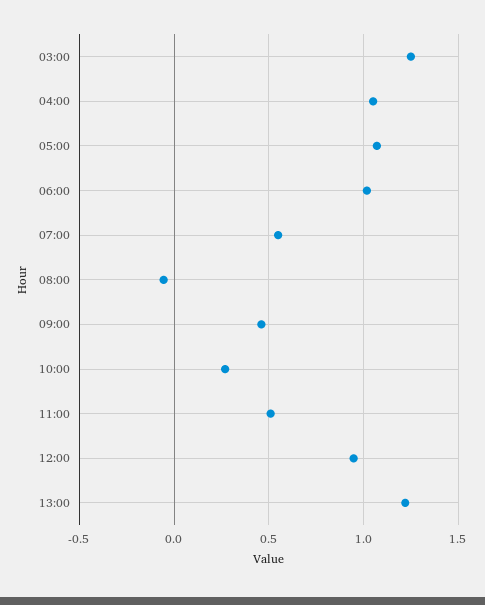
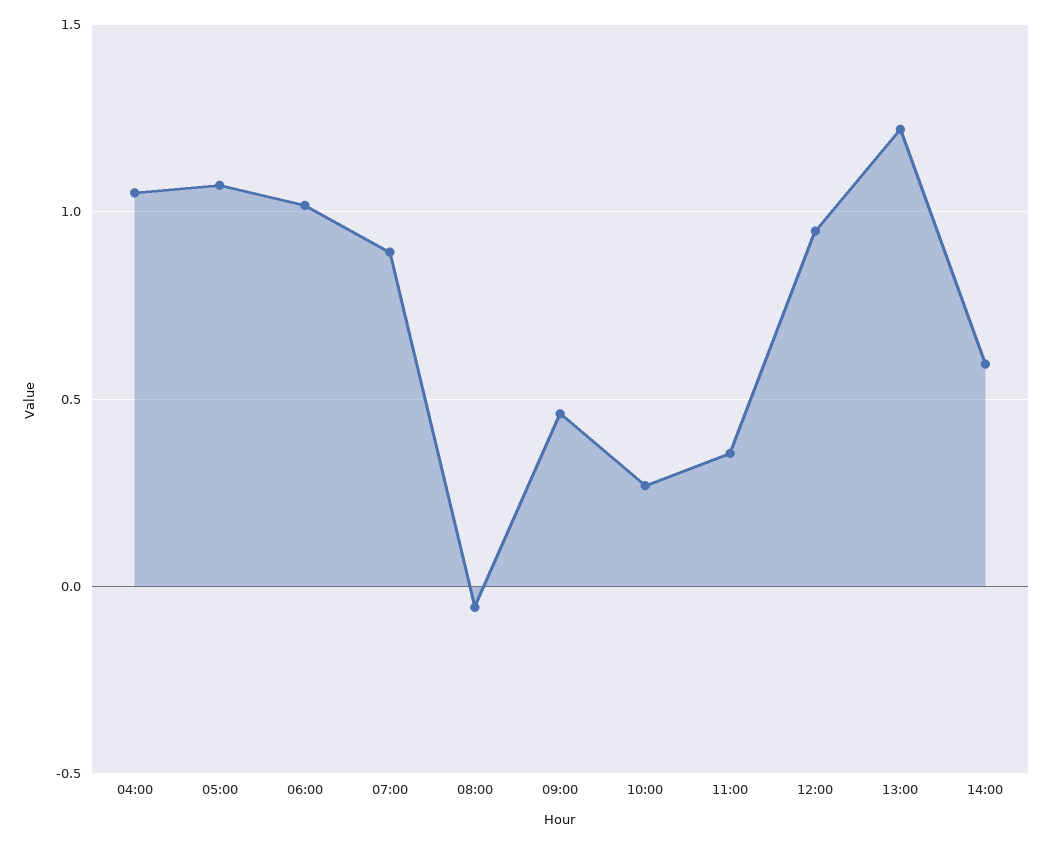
03:00: 1.25 -> none
07:00: 0.55 -> 0.9
11:00: 0.5 -> 0.35
14:00: none -> 0.6

